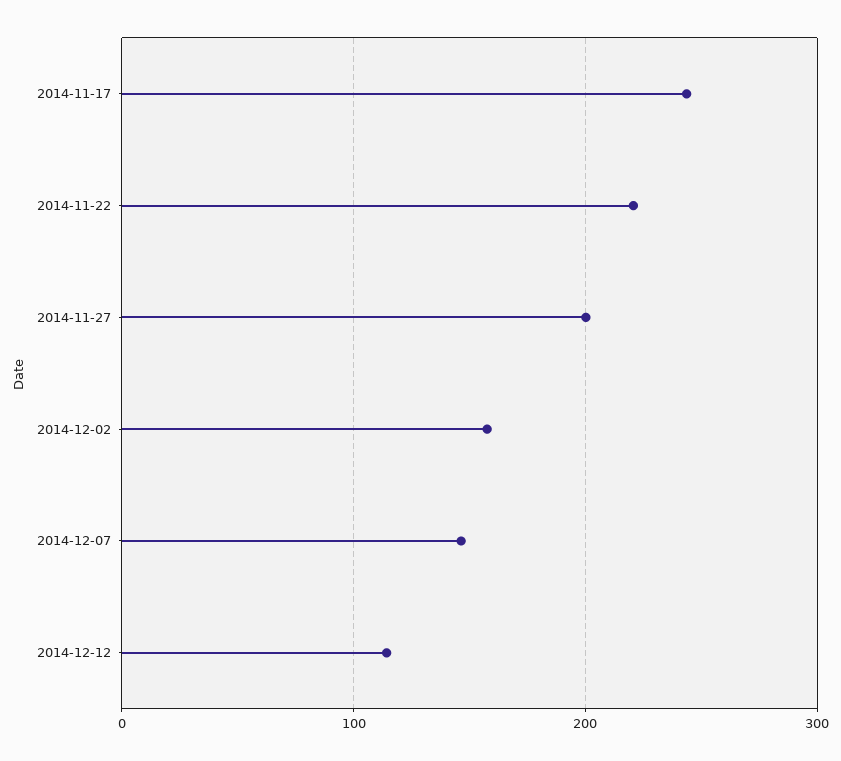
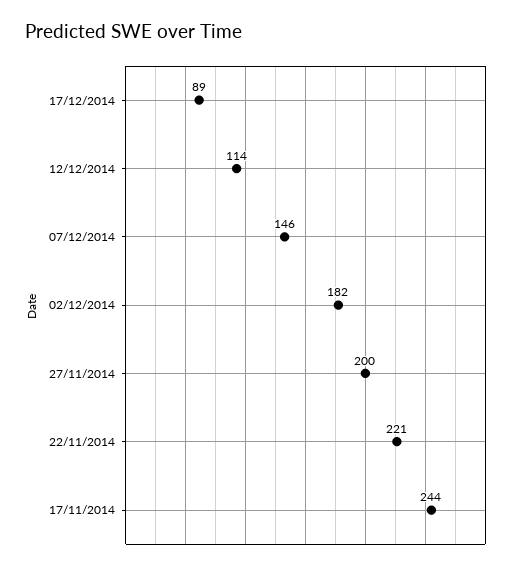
2014-12-02: 160 -> 182
17/12/2014: none -> 89

